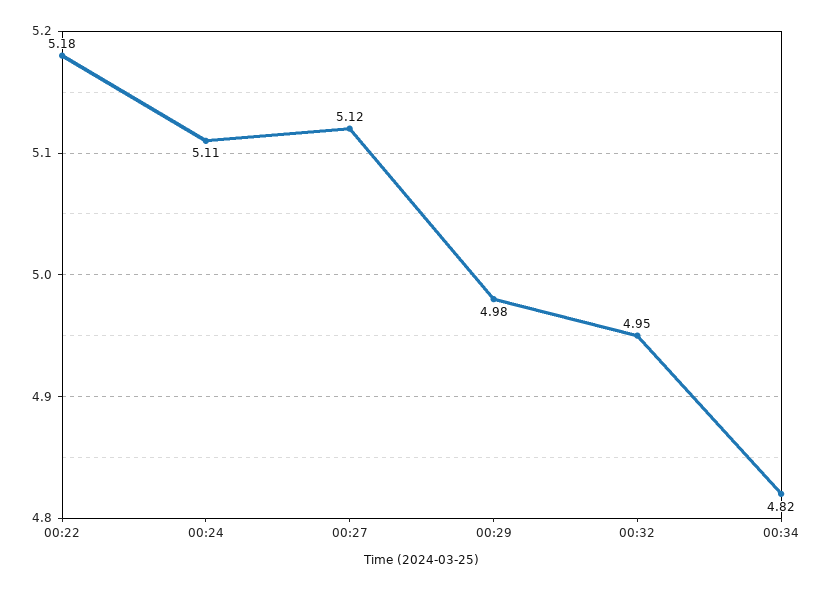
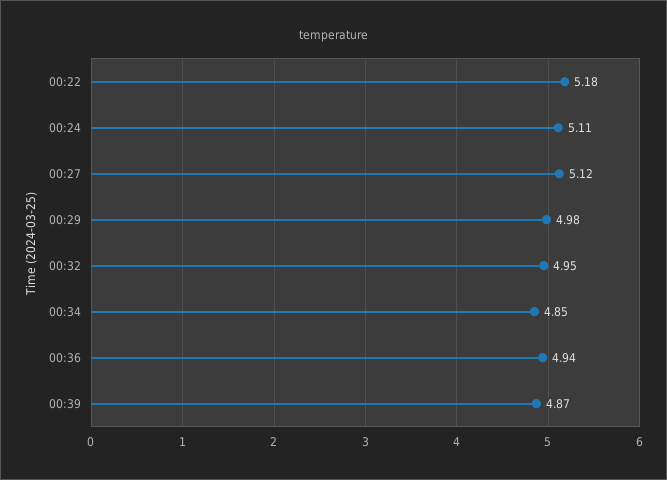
00:34: 4.82 -> 4.85
00:36: none -> 4.94
00:39: none -> 4.87

